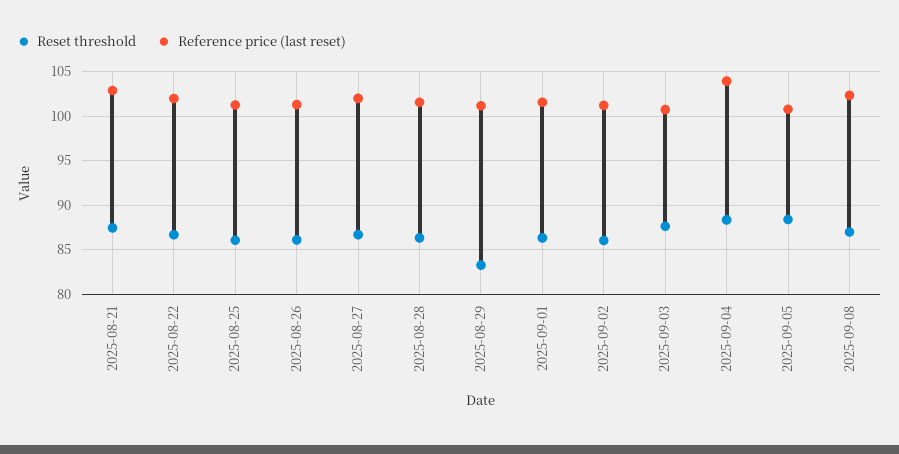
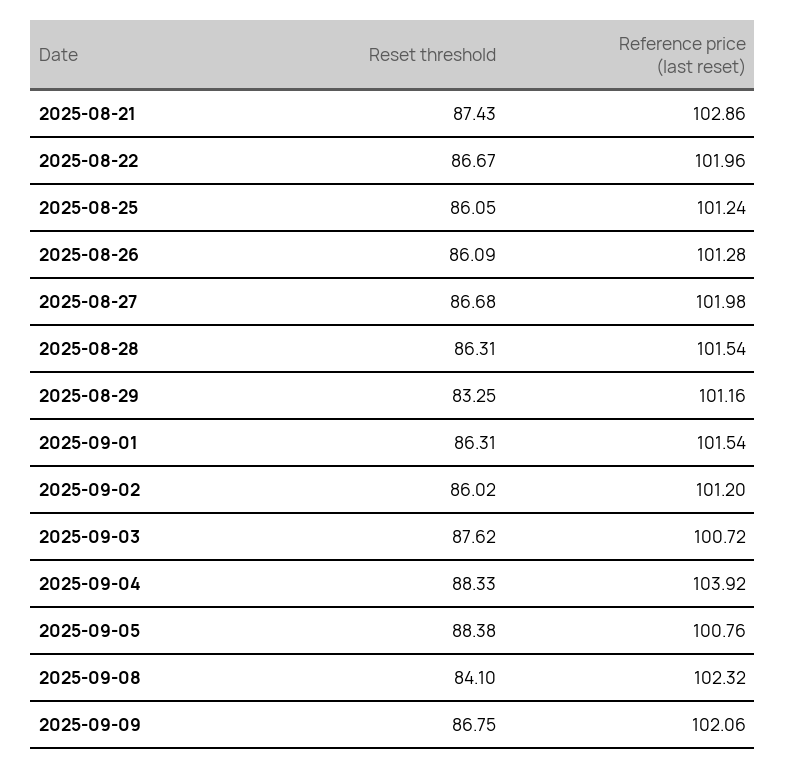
Reset threshold, 2025-09-08: 87 -> 84.1
Reset threshold, 2025-09-09: none -> 86.75
Reference price (last reset), 2025-09-09: none -> 102.06

